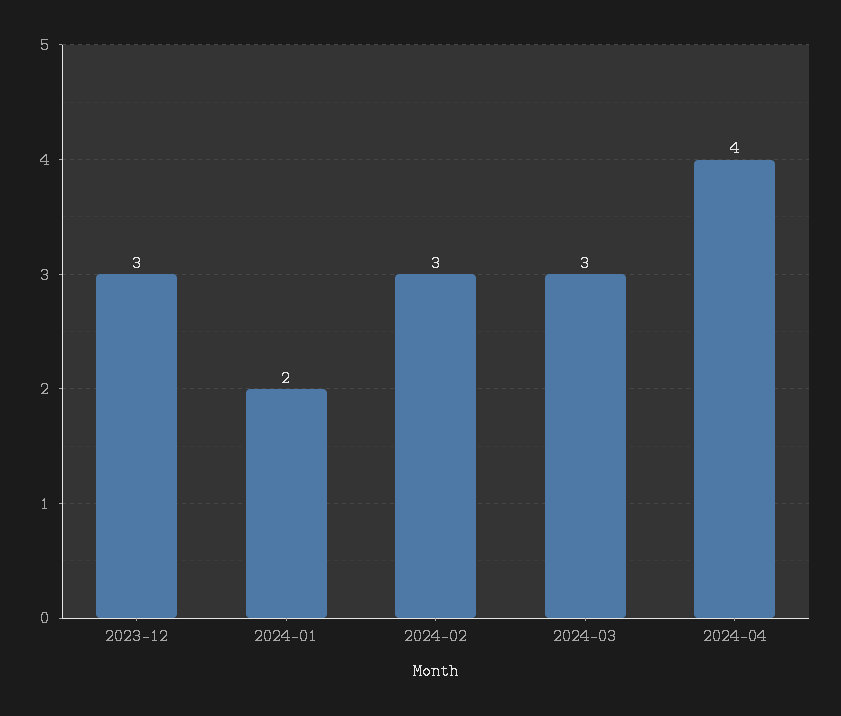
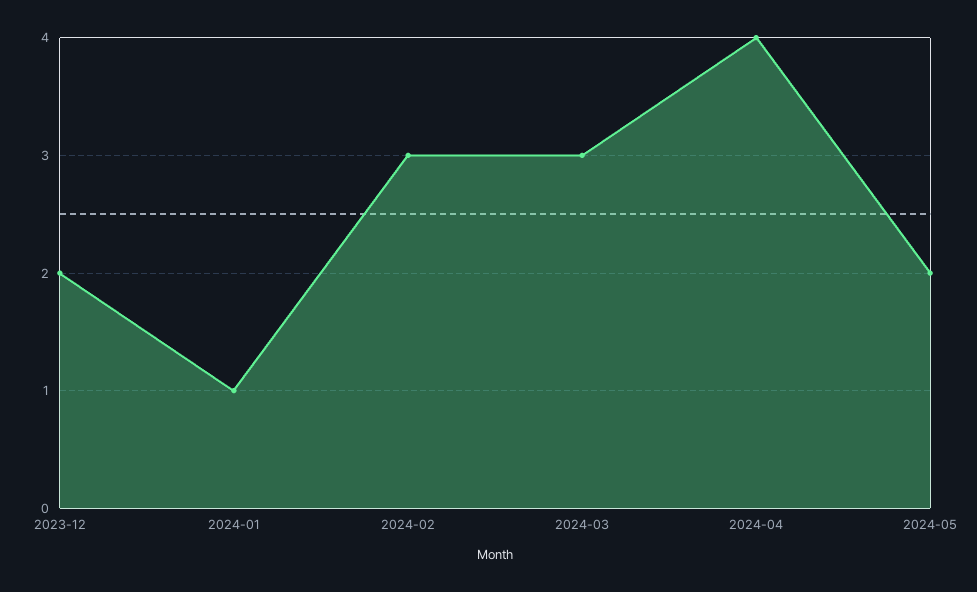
2023-12: 3 -> 2
2024-01: 2 -> 1
2024-05: none -> 2

